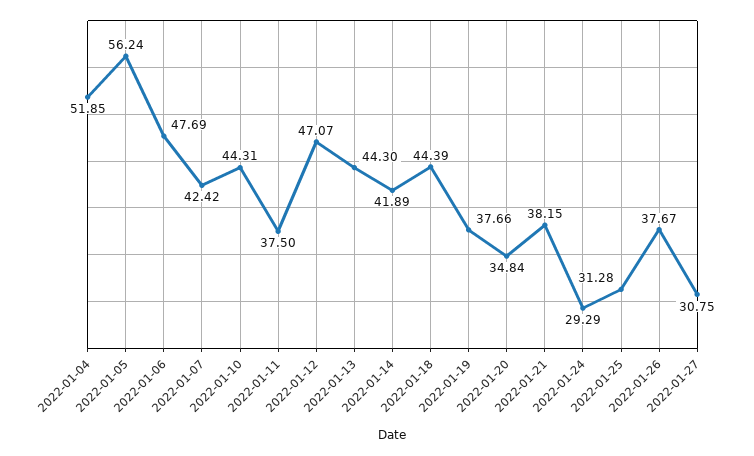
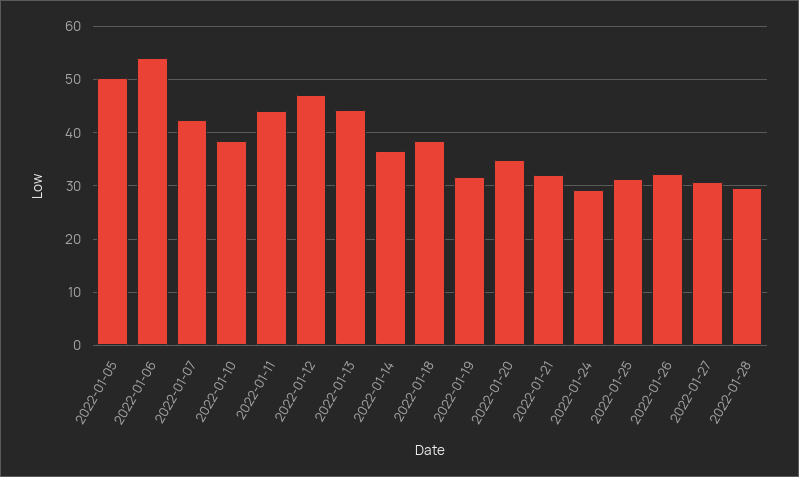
2022-01-04: 51.85 -> none
2022-01-05: 56.24 -> 50
2022-01-06: 47.69 -> 54
2022-01-10: 44.31 -> 38
2022-01-11: 37.5 -> 44
2022-01-14: 41.89 -> 36
2022-01-18: 44.39 -> 38
2022-01-19: 37.66 -> 32
2022-01-21: 38.15 -> 32
2022-01-26: 37.67 -> 32
2022-01-28: none -> 30

